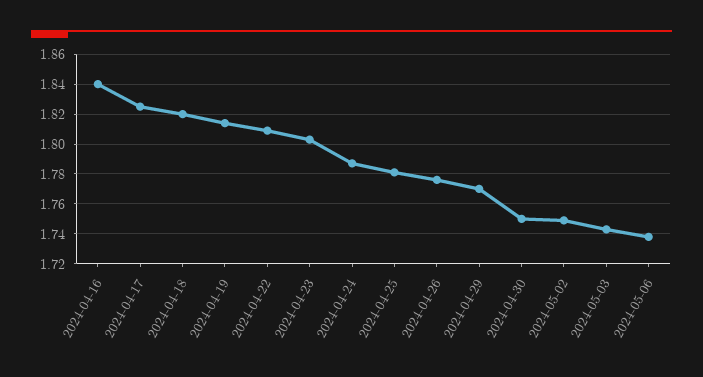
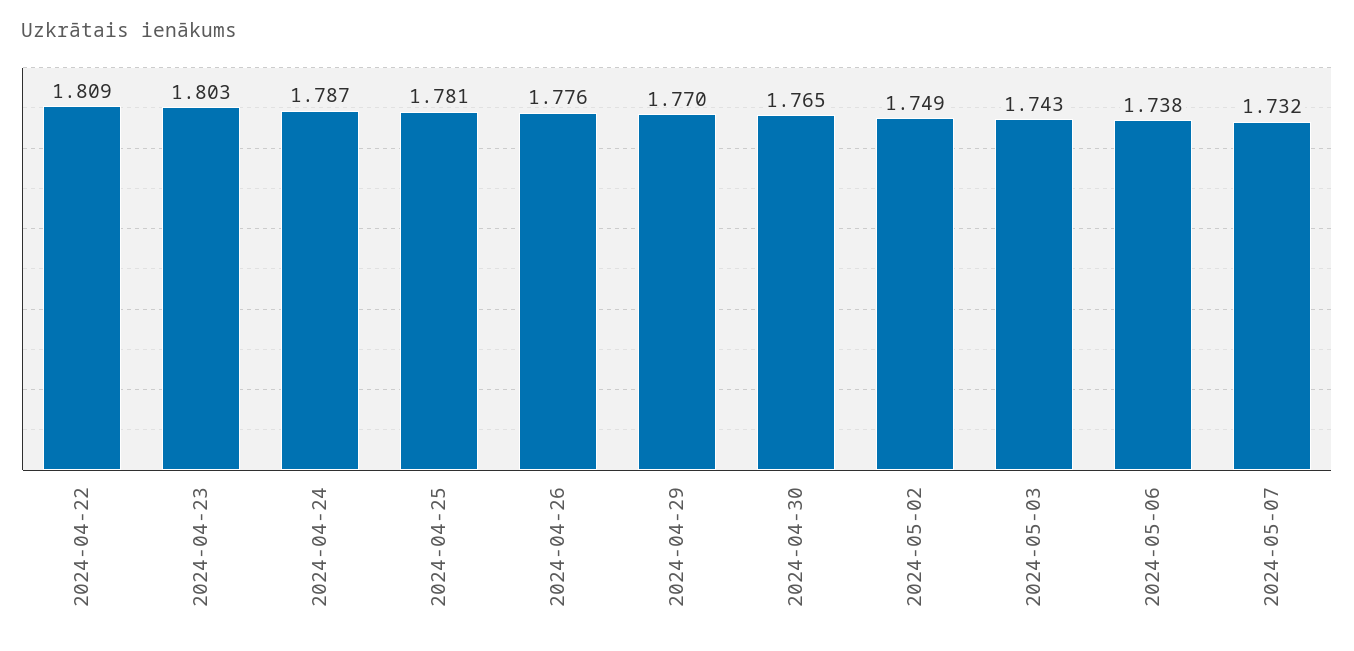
2024-04-16: 1.84 -> none
2024-04-17: 1.825 -> none
2024-04-18: 1.82 -> none
2024-04-19: 1.815 -> none
2024-04-30: 1.75 -> 1.765
2024-05-07: none -> 1.732

